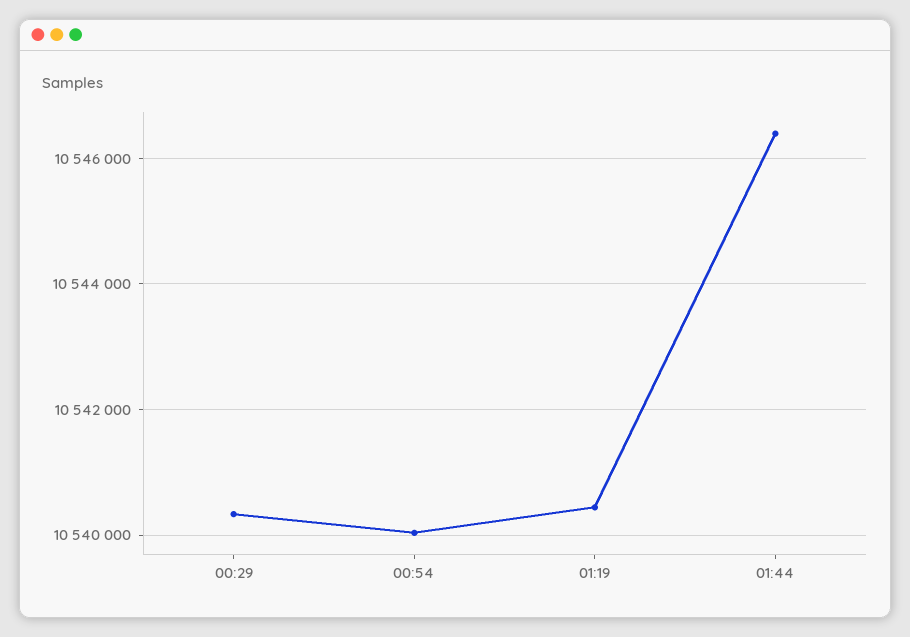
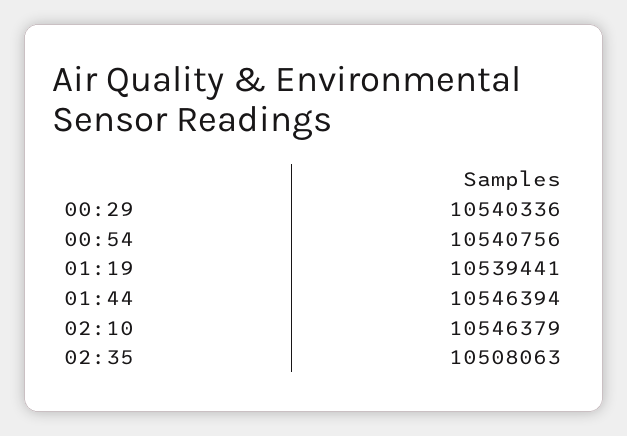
00:54: 10540000 -> 10540756
01:19: 10540400 -> 10539441
02:10: none -> 10546379
02:35: none -> 10508063

